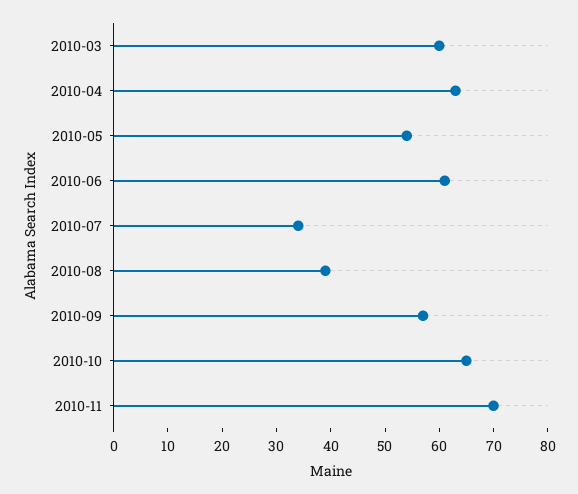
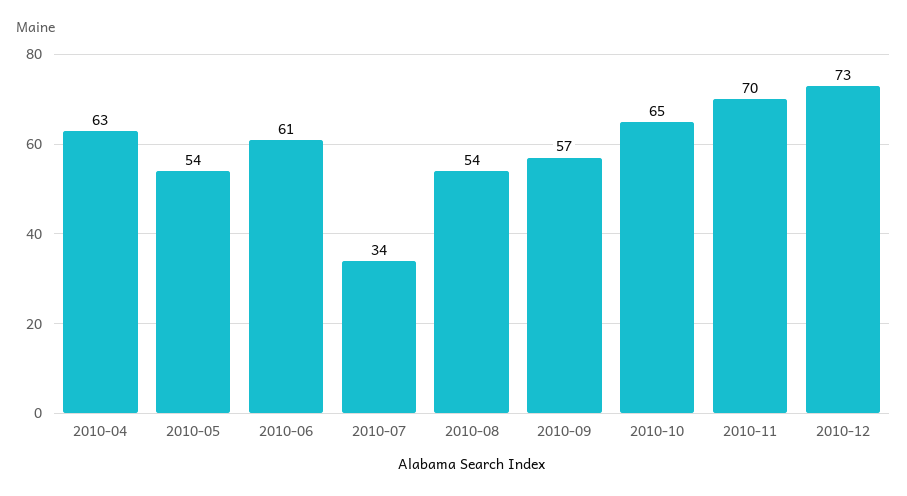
2010-03: 60 -> none
2010-08: 40 -> 54
2010-12: none -> 73

